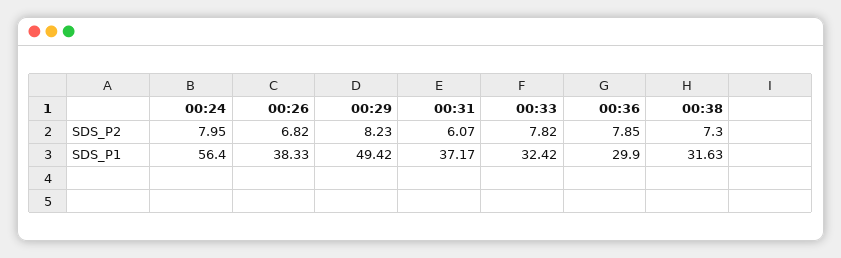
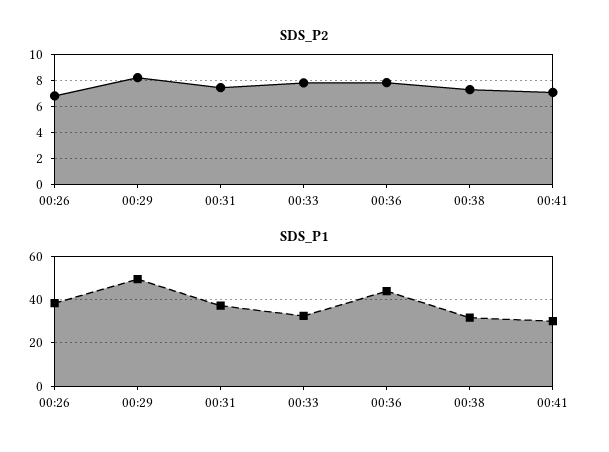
SDS_P2, 00:24: 7.95 -> none
SDS_P2, 00:31: 6.07 -> 7.5
SDS_P1, 00:24: 56.4 -> none
SDS_P1, 00:36: 29.9 -> 45
SDS_P2, 00:41: none -> 7
SDS_P1, 00:41: none -> 30

